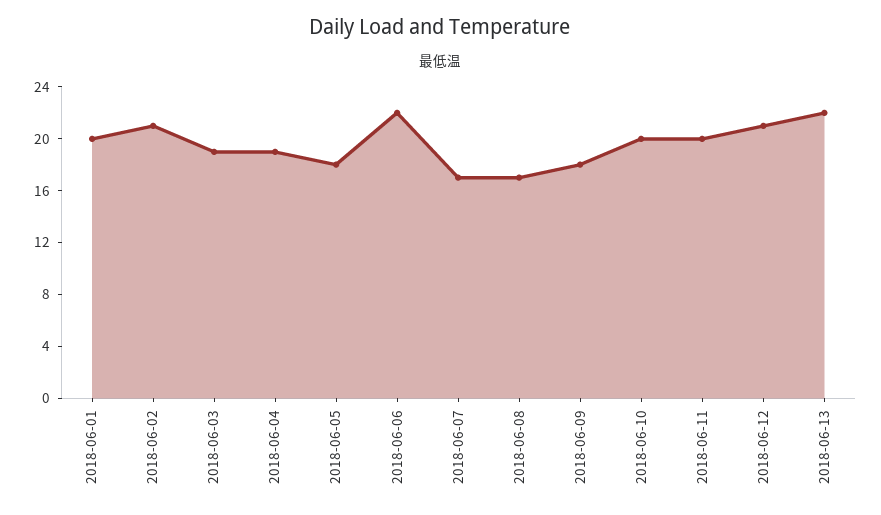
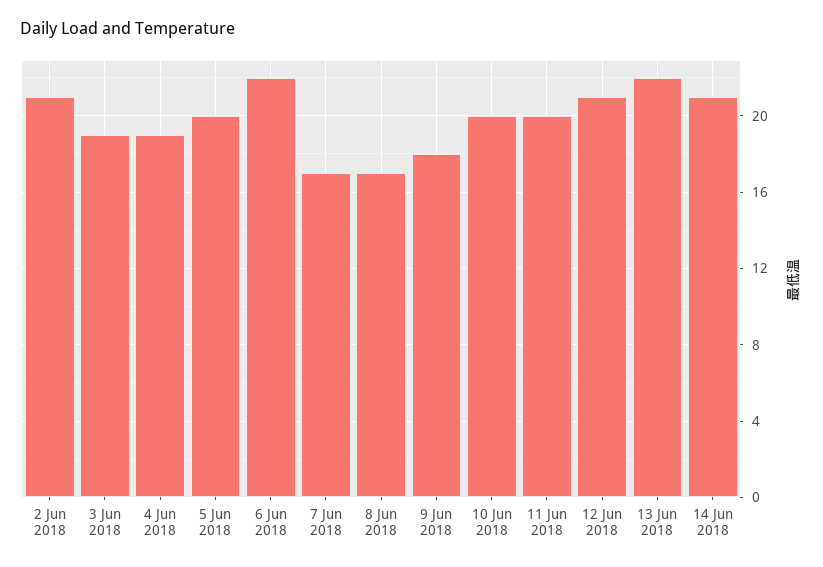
2018-06-01: 20 -> none
2018-06-05: 18 -> 20
14 Jun 2018: none -> 21

